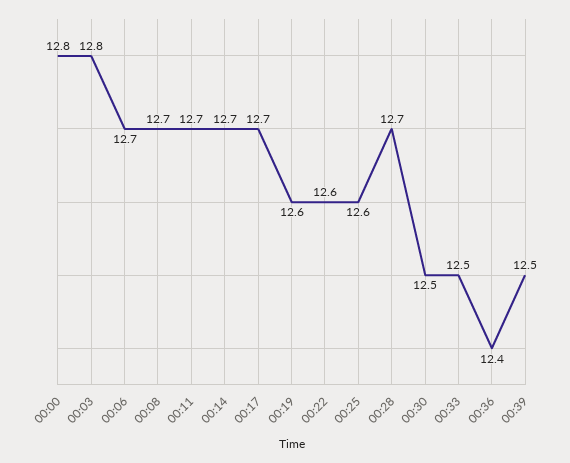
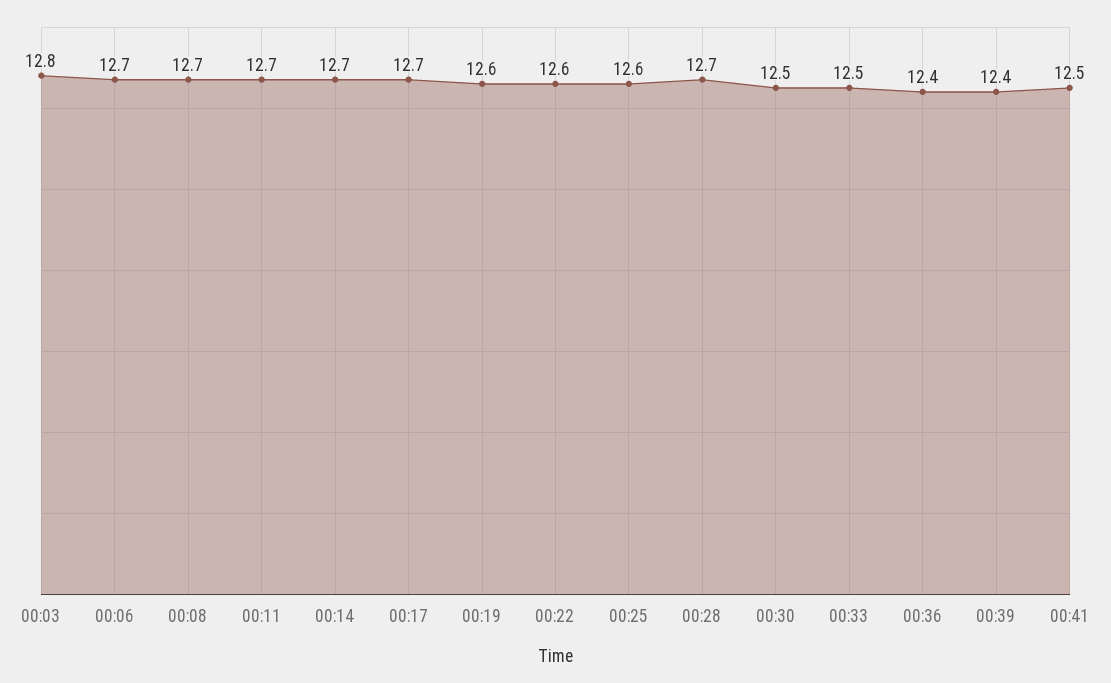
00:00: 12.8 -> none
00:39: 12.5 -> 12.4
00:41: none -> 12.5

